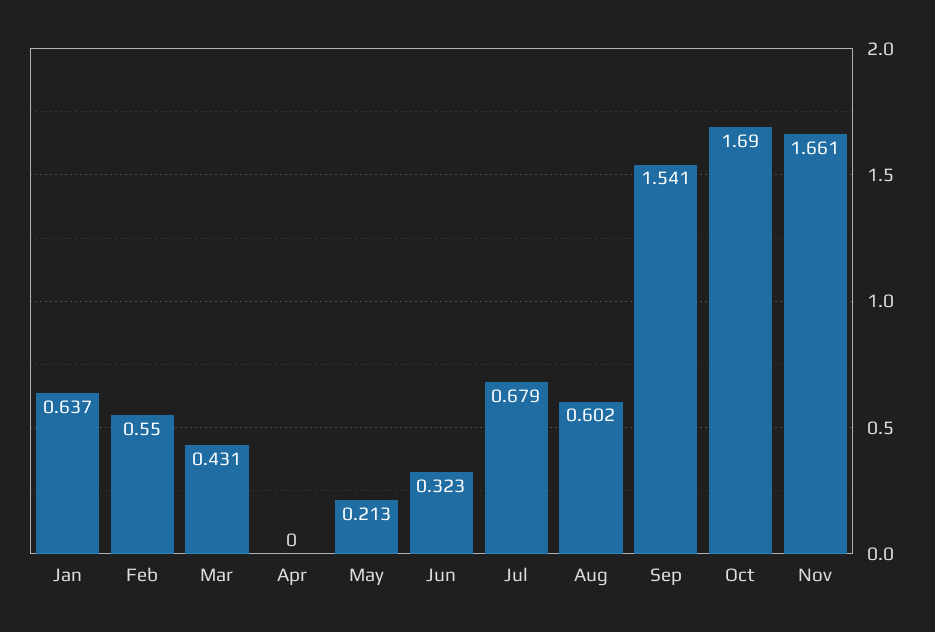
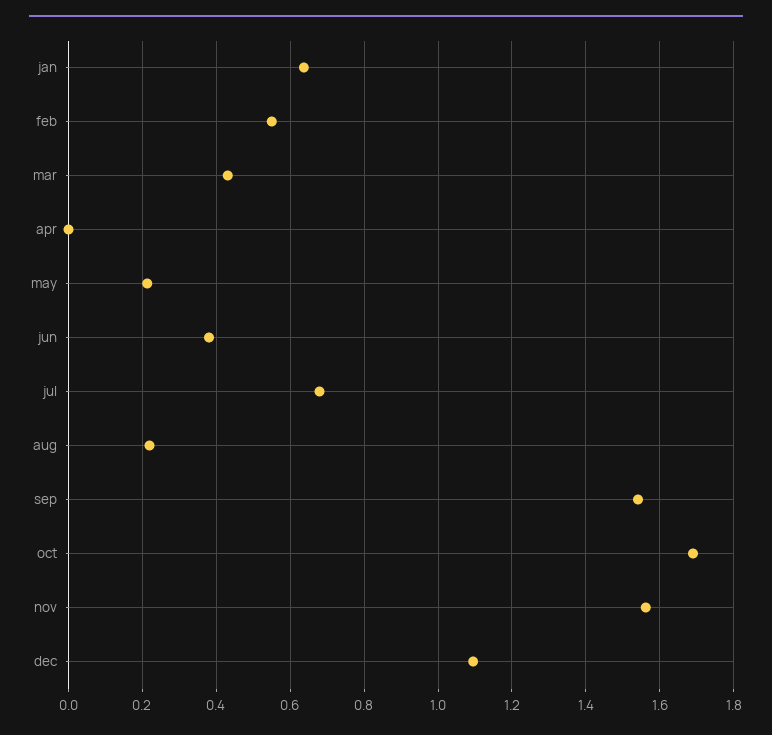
Jun: 0.323 -> 0.38
Aug: 0.602 -> 0.22
Nov: 1.661 -> 1.56
dec: none -> 1.1

